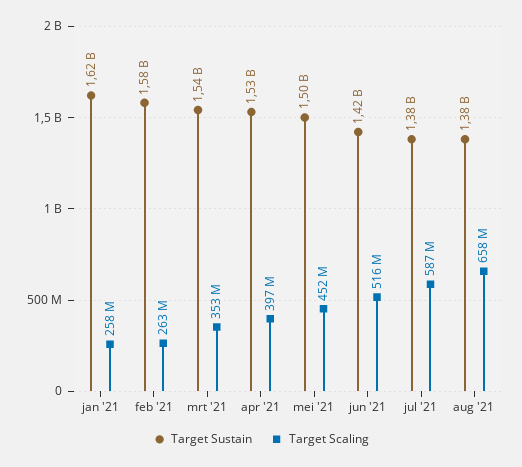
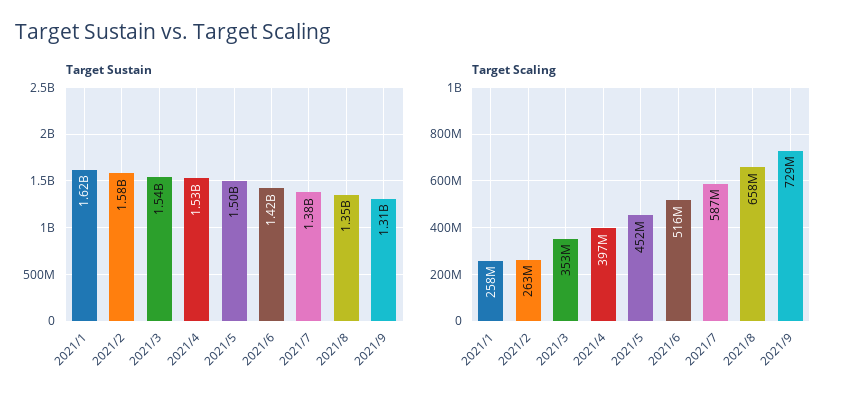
Target Sustain, aug '21: 1380000000 -> 1350000000
Target Sustain, 2021/9: none -> 1310000000
Target Scaling, 2021/9: none -> 729000000

